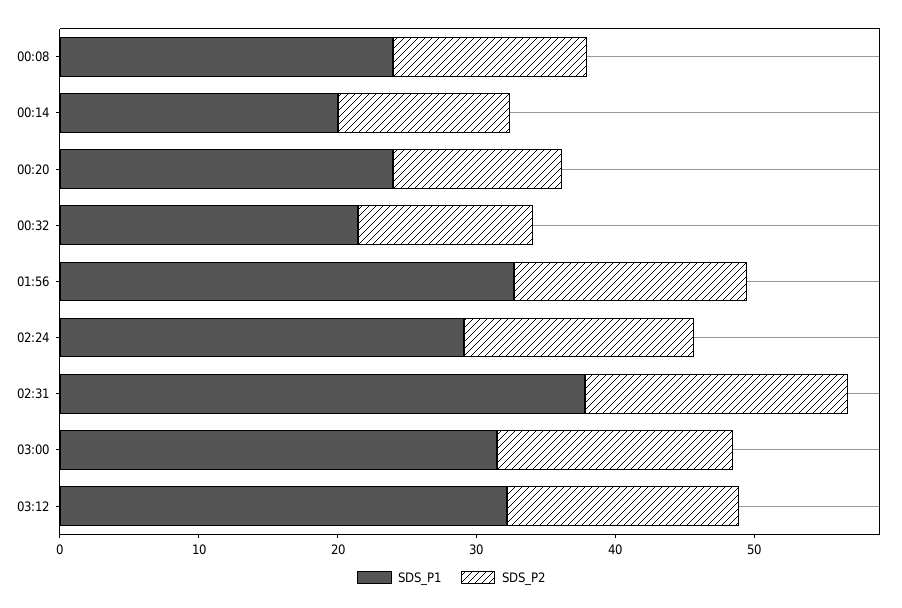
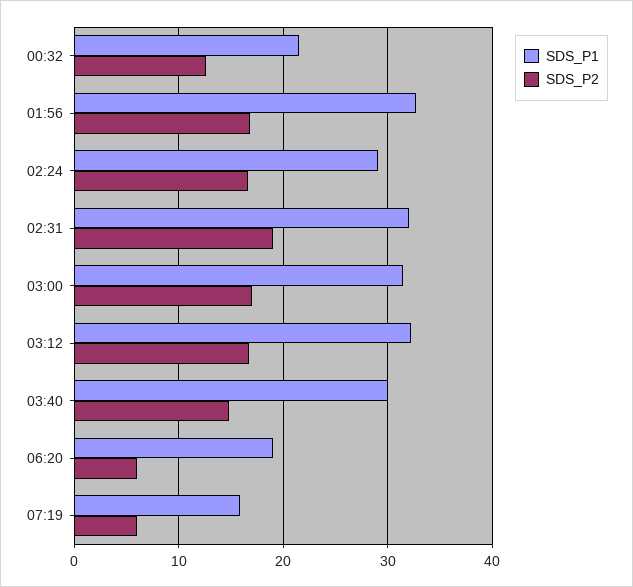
SDS_P1, 00:08: 24 -> none
SDS_P2, 00:08: 14 -> none
SDS_P1, 00:14: 20 -> none
SDS_P2, 00:14: 12 -> none
SDS_P1, 00:20: 24 -> none
SDS_P2, 00:20: 12 -> none
SDS_P1, 02:31: 38 -> 32
SDS_P1, 03:40: none -> 30
SDS_P2, 03:40: none -> 15
SDS_P1, 06:20: none -> 19
SDS_P2, 06:20: none -> 6
SDS_P1, 07:19: none -> 16
SDS_P2, 07:19: none -> 6

